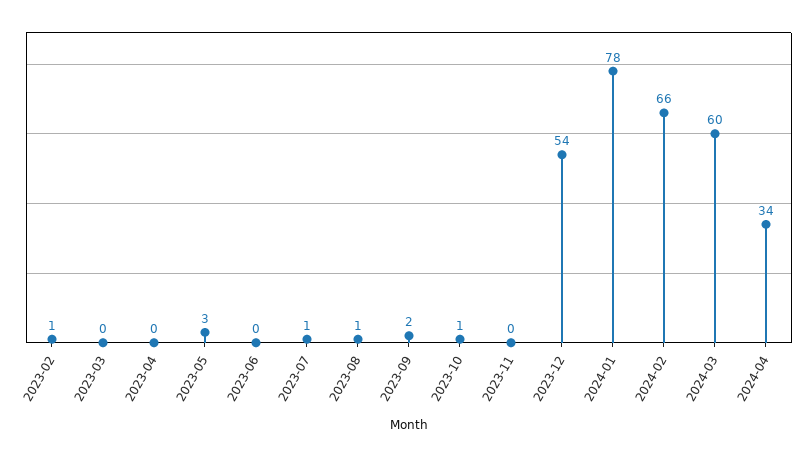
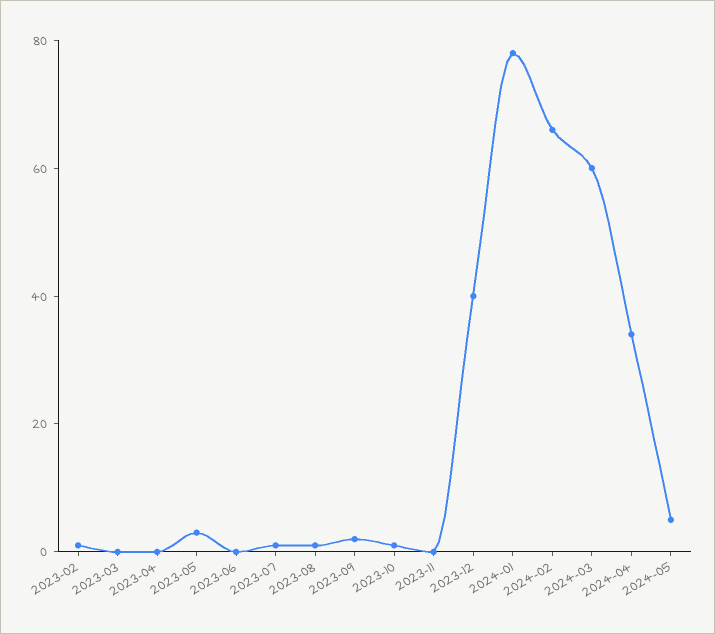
2023-12: 54 -> 40
2024-05: none -> 5

